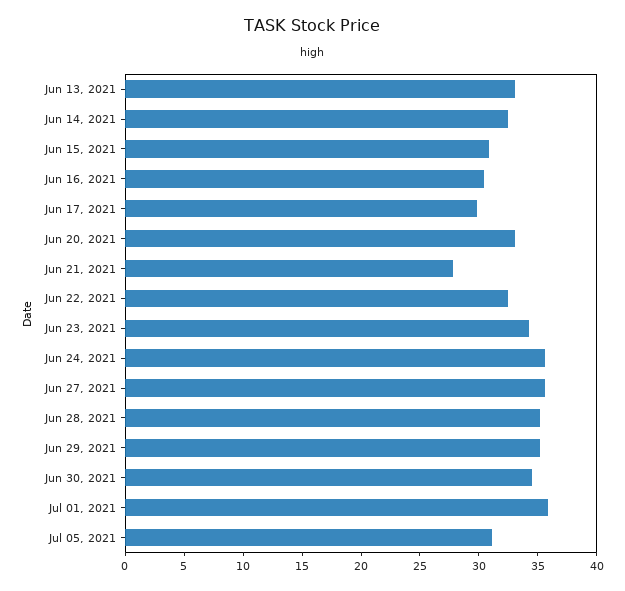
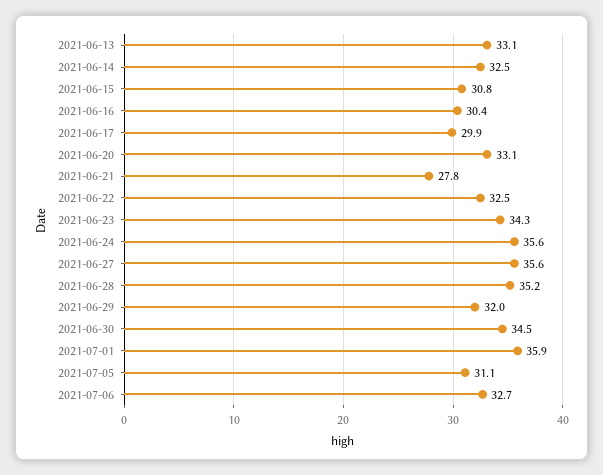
Jun 29, 2021: 35 -> 32
2021-07-06: none -> 32.7

